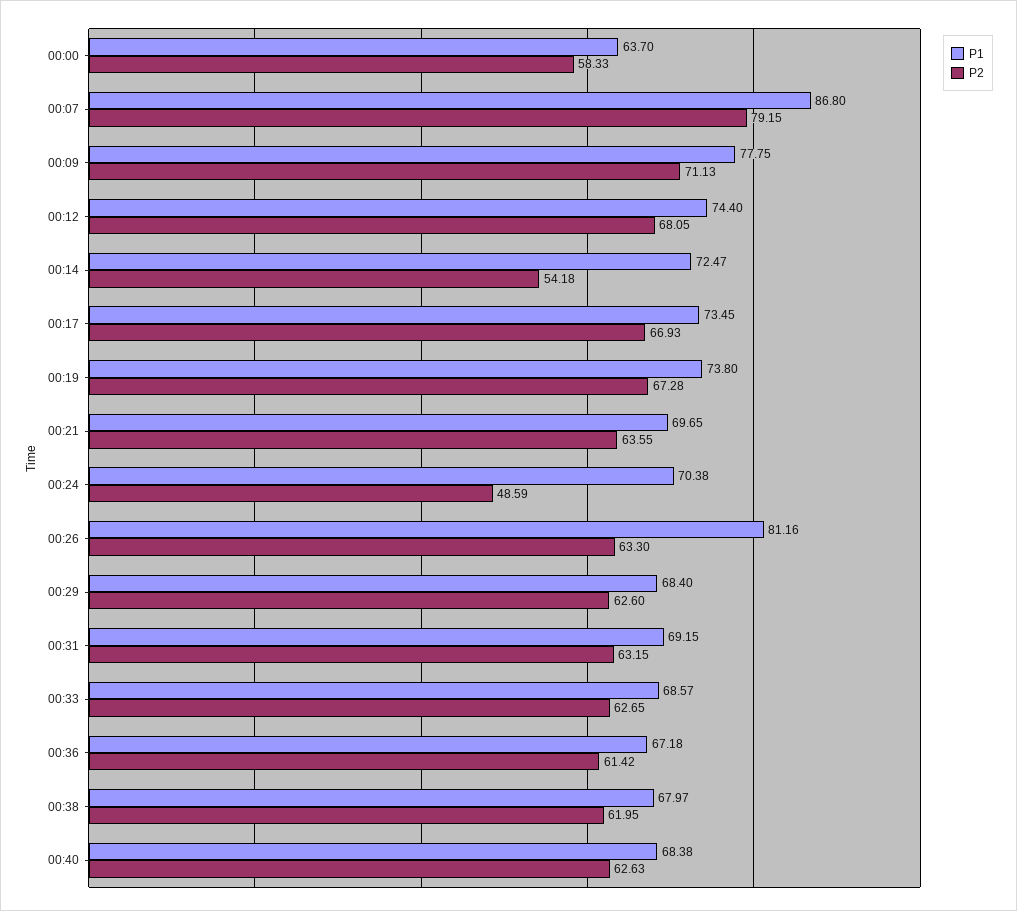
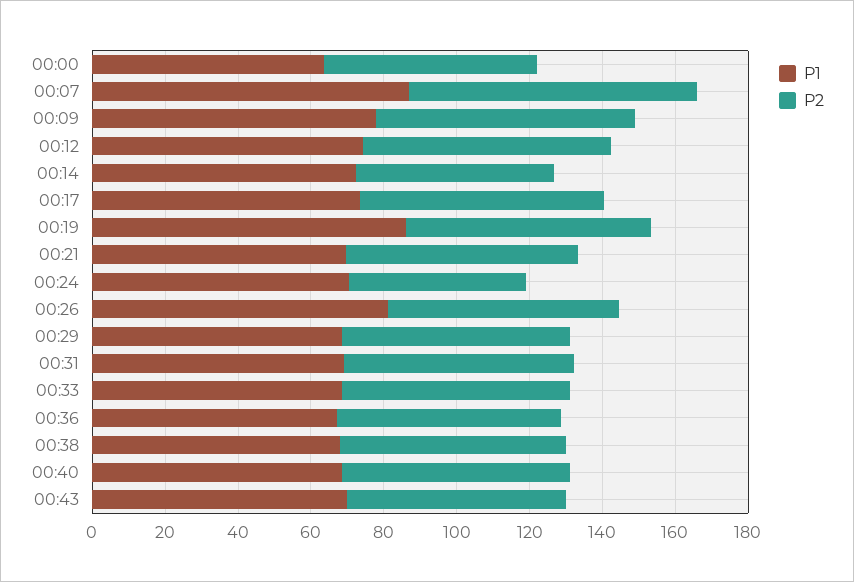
P1, 00:19: 73.8 -> 85
P1, 00:43: none -> 70
P2, 00:43: none -> 60

